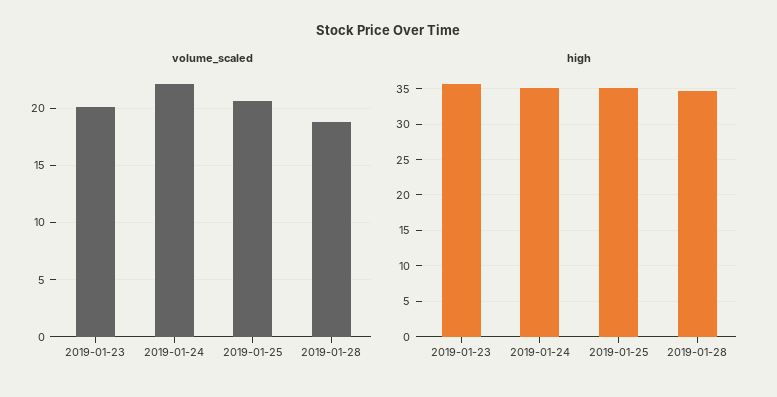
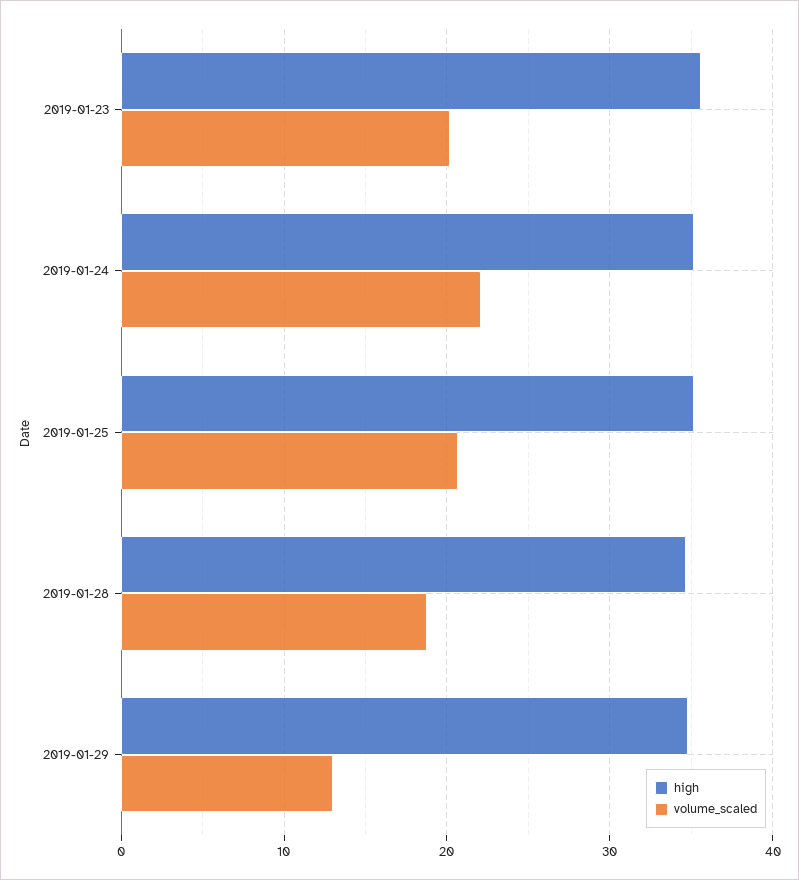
high, 2019-01-29: none -> 35
volume_scaled, 2019-01-29: none -> 13

